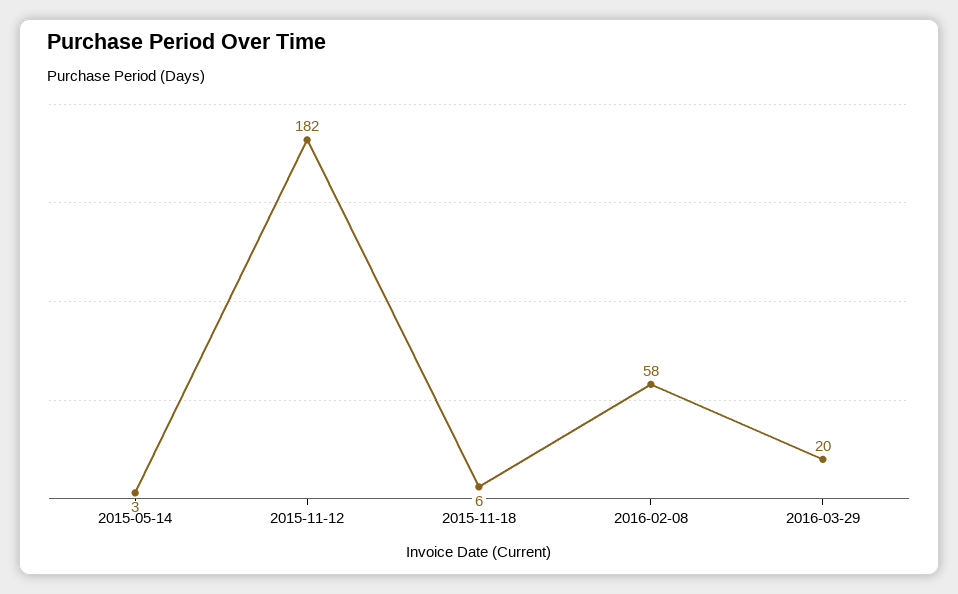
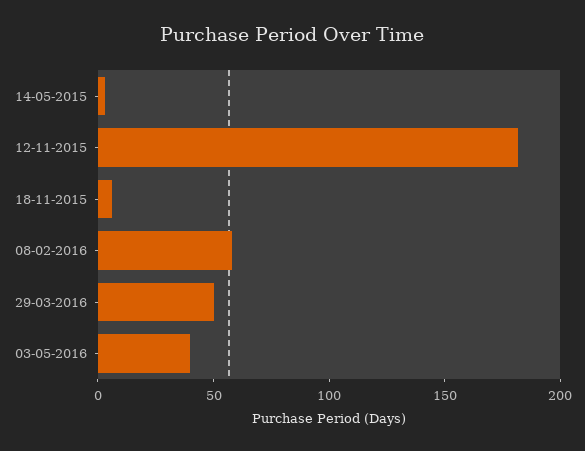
2016-03-29: 20 -> 50
03-05-2016: none -> 40

